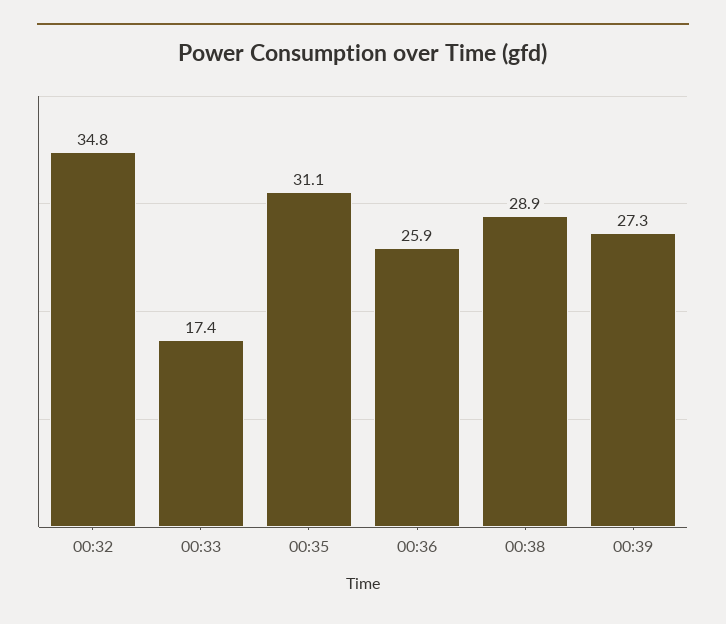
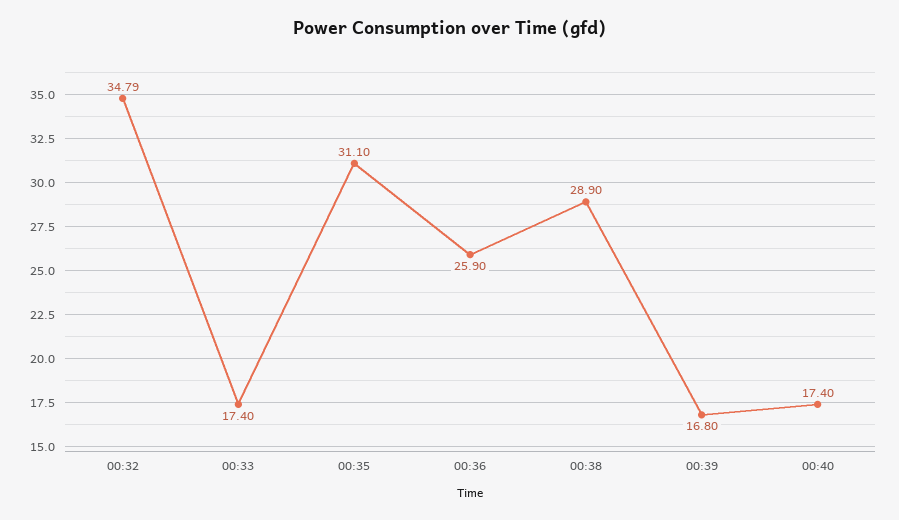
00:39: 27.3 -> 16.8
00:40: none -> 17.4

